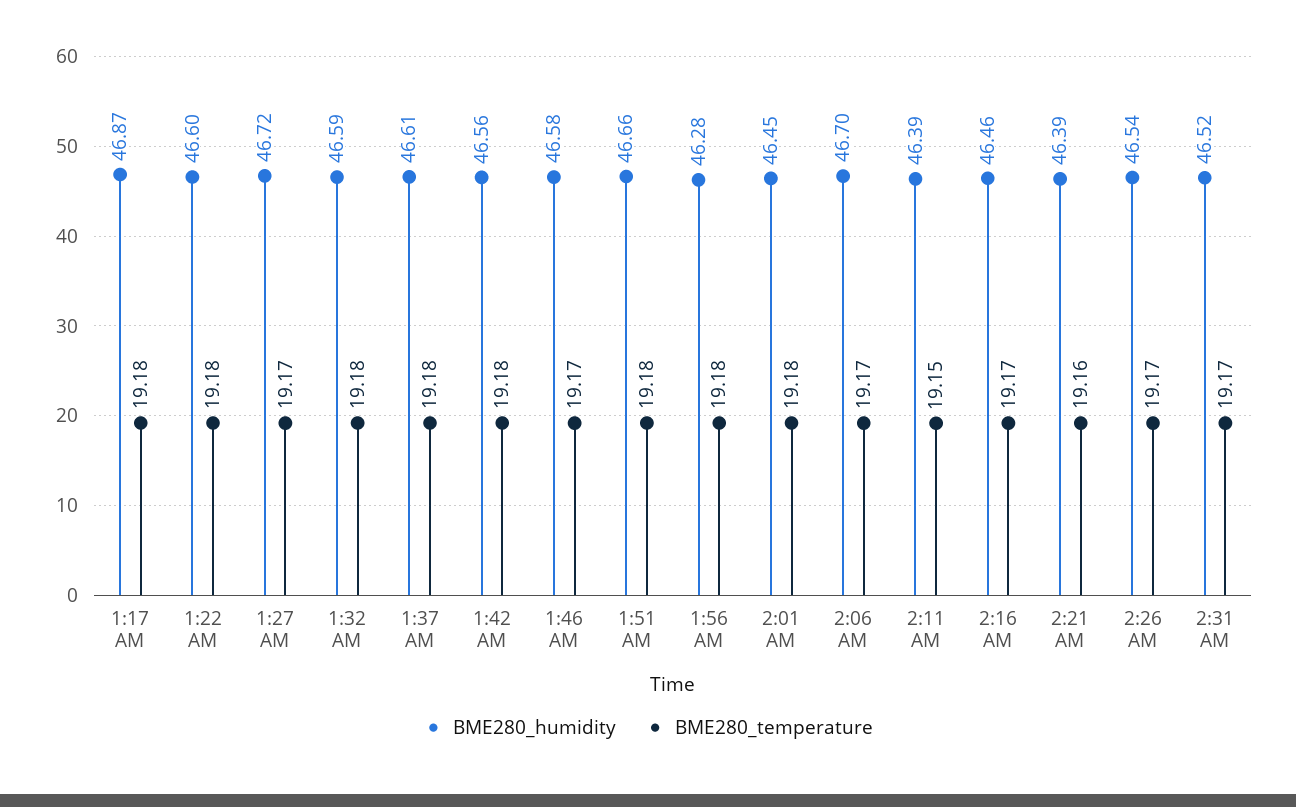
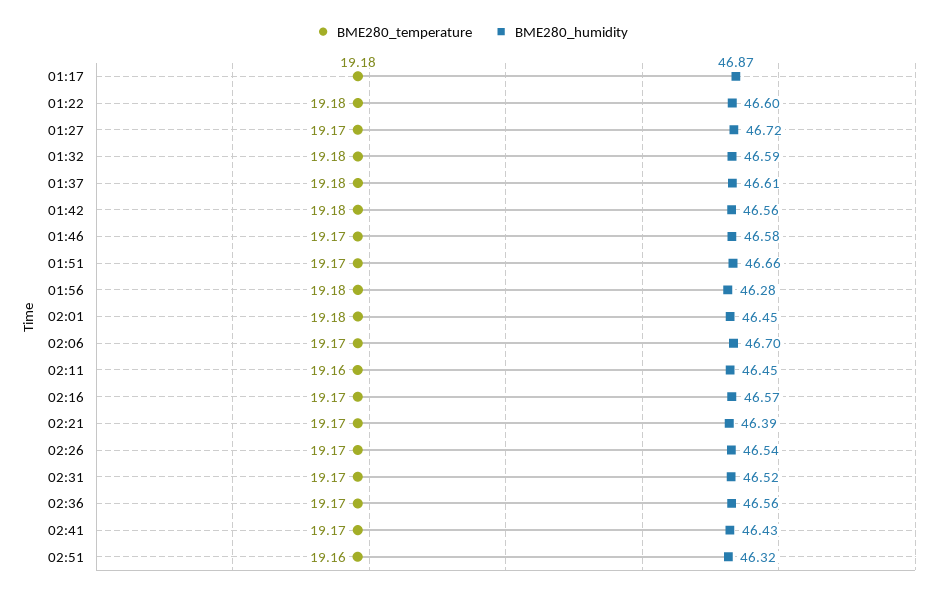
BME280_temperature, 1:51 AM: 19.18 -> 19.17
BME280_humidity, 2:11 AM: 46.39 -> 46.45
BME280_temperature, 2:11 AM: 19.15 -> 19.16
BME280_humidity, 2:16 AM: 46.46 -> 46.57
BME280_temperature, 2:21 AM: 19.16 -> 19.17
BME280_temperature, 02:36: none -> 19.17
BME280_humidity, 02:36: none -> 46.56
BME280_temperature, 02:41: none -> 19.17
BME280_humidity, 02:41: none -> 46.43
BME280_temperature, 02:51: none -> 19.16
BME280_humidity, 02:51: none -> 46.32

